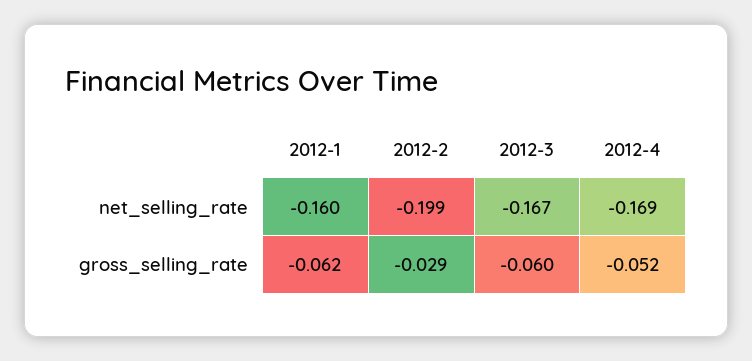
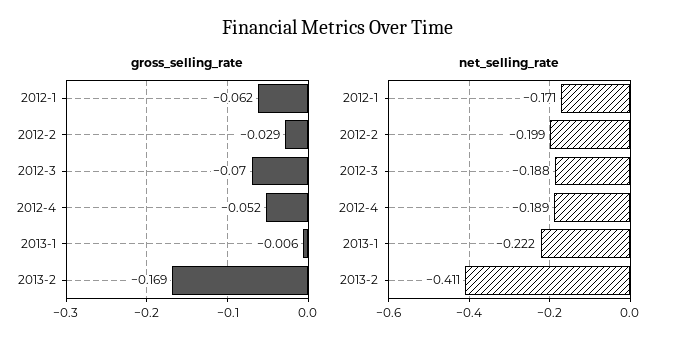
net_selling_rate, 2012-1: -0.16 -> -0.171
net_selling_rate, 2012-3: -0.167 -> -0.188
net_selling_rate, 2012-4: -0.169 -> -0.189
gross_selling_rate, 2012-3: -0.06 -> -0.07
gross_selling_rate, 2013-1: none -> -0.006
gross_selling_rate, 2013-2: none -> -0.169
net_selling_rate, 2013-1: none -> -0.222
net_selling_rate, 2013-2: none -> -0.411

